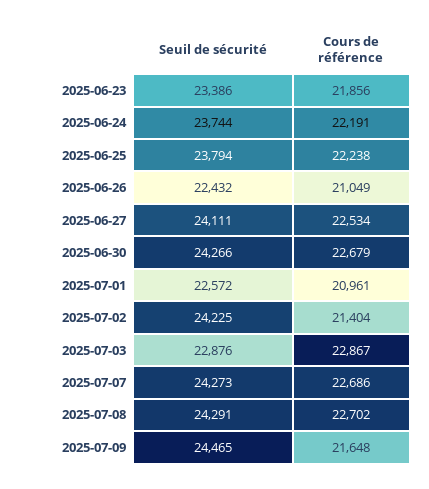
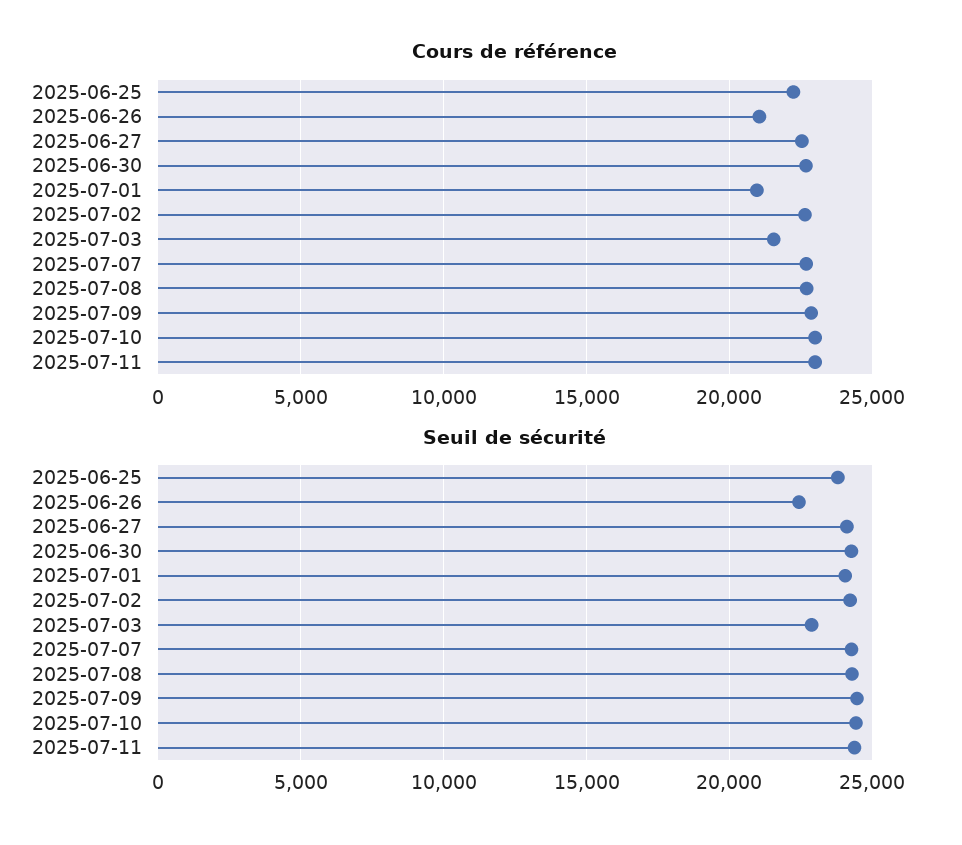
Seuil de sécurité, 2025-06-23: 23386 -> none
Cours de référence, 2025-06-23: 21856 -> none
Seuil de sécurité, 2025-06-24: 23744 -> none
Cours de référence, 2025-06-24: 22191 -> none
Seuil de sécurité, 2025-07-01: 22572 -> 24000
Cours de référence, 2025-07-02: 21404 -> 22500
Cours de référence, 2025-07-03: 22867 -> 21500
Cours de référence, 2025-07-09: 21648 -> 23000
Cours de référence, 2025-07-10: none -> 23000
Cours de référence, 2025-07-11: none -> 23000
Seuil de sécurité, 2025-07-10: none -> 24500
Seuil de sécurité, 2025-07-11: none -> 24500

